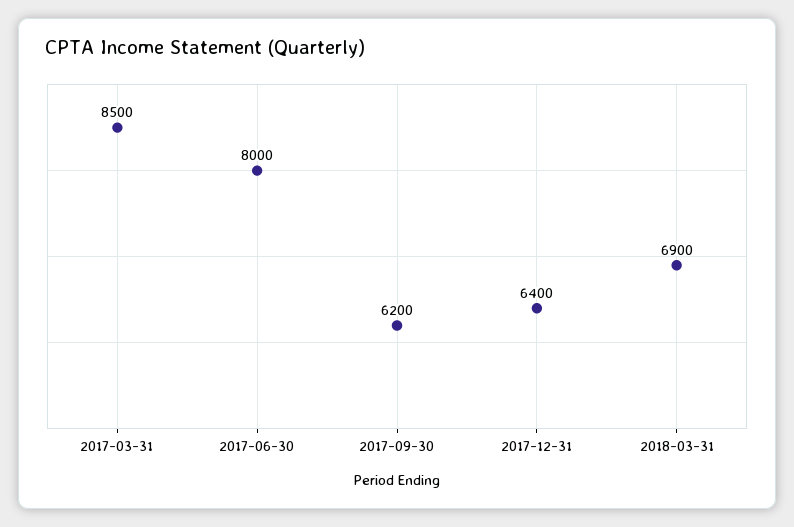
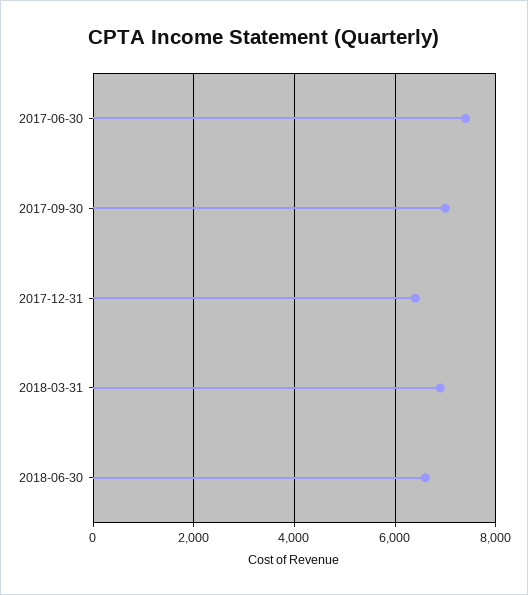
2017-03-31: 8500 -> none
2017-06-30: 8000 -> 7400
2017-09-30: 6200 -> 7000
2018-06-30: none -> 6600

